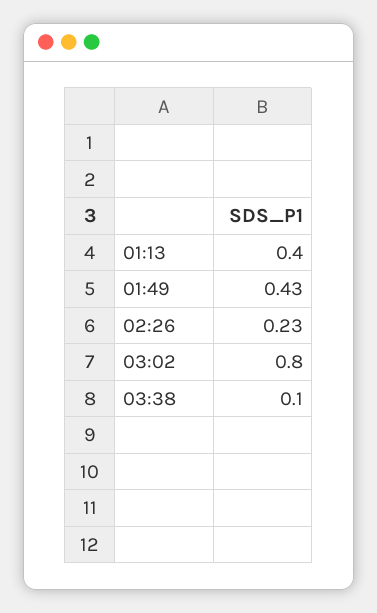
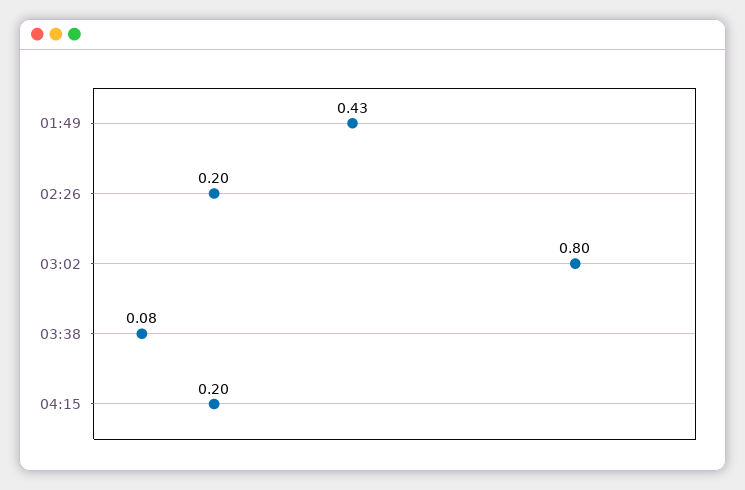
01:13: 0.4 -> none
02:26: 0.23 -> 0.2
03:38: 0.1 -> 0.08
04:15: none -> 0.2

